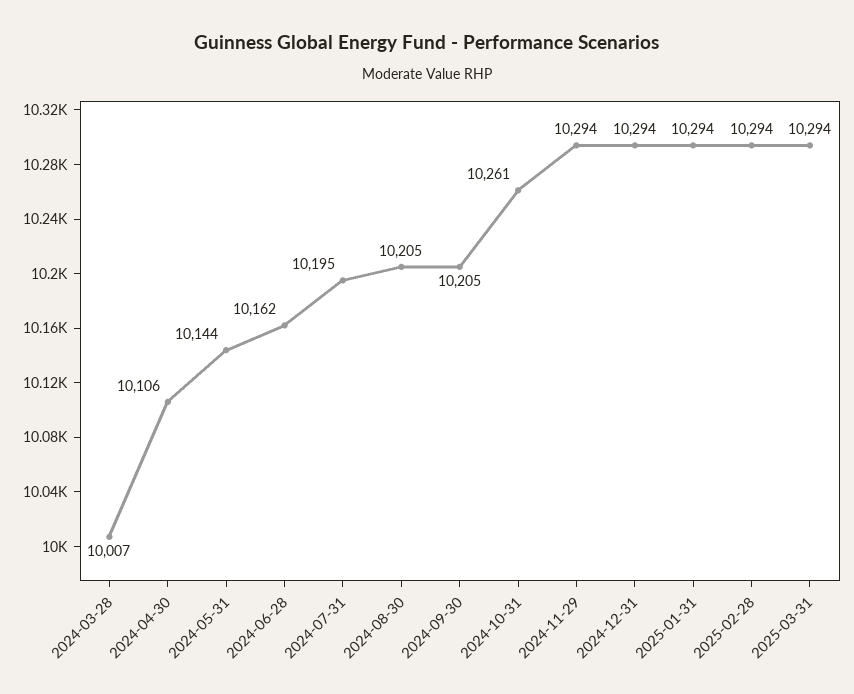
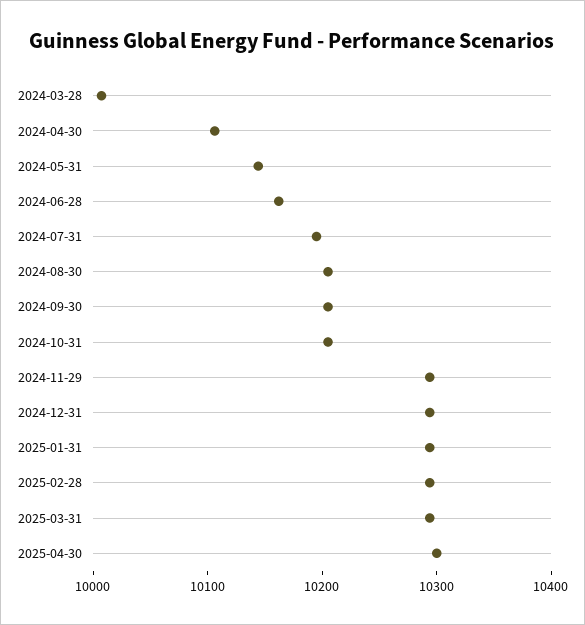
2024-10-31: 10261 -> 10200
2025-04-30: none -> 10300

